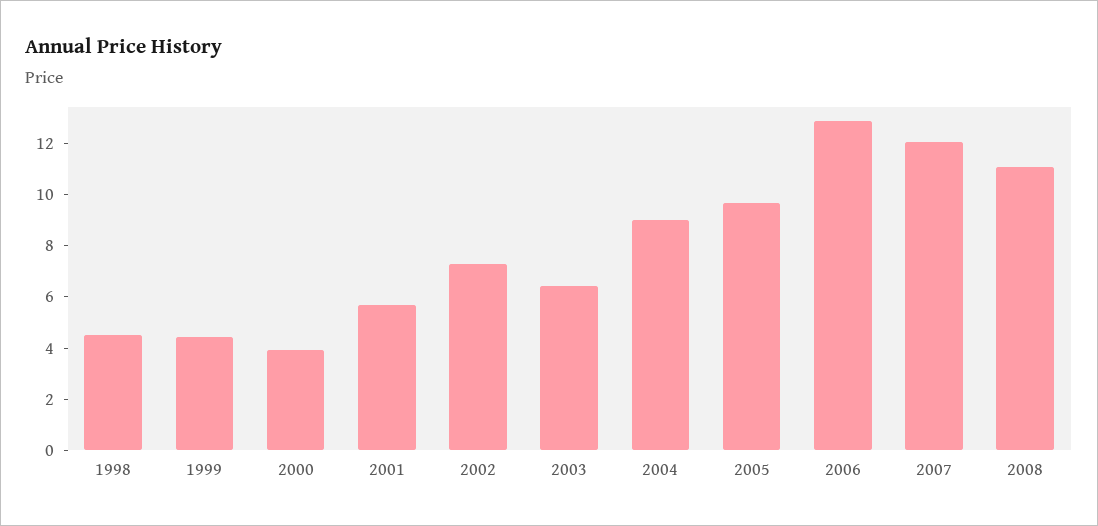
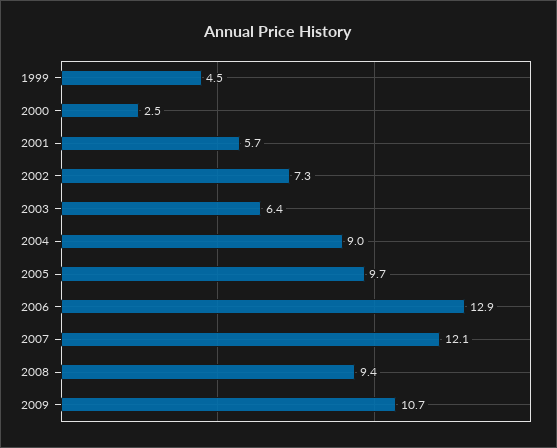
1998: 4.5 -> none
2000: 4 -> 2.5
2008: 11 -> 9.4
2009: none -> 10.7

